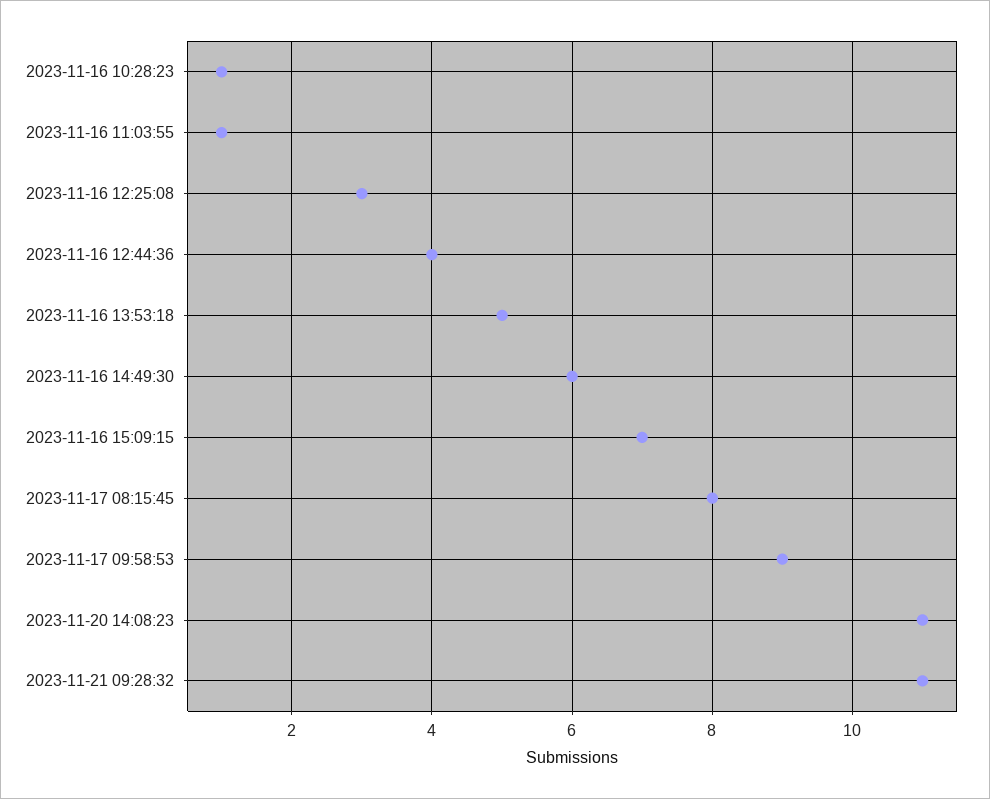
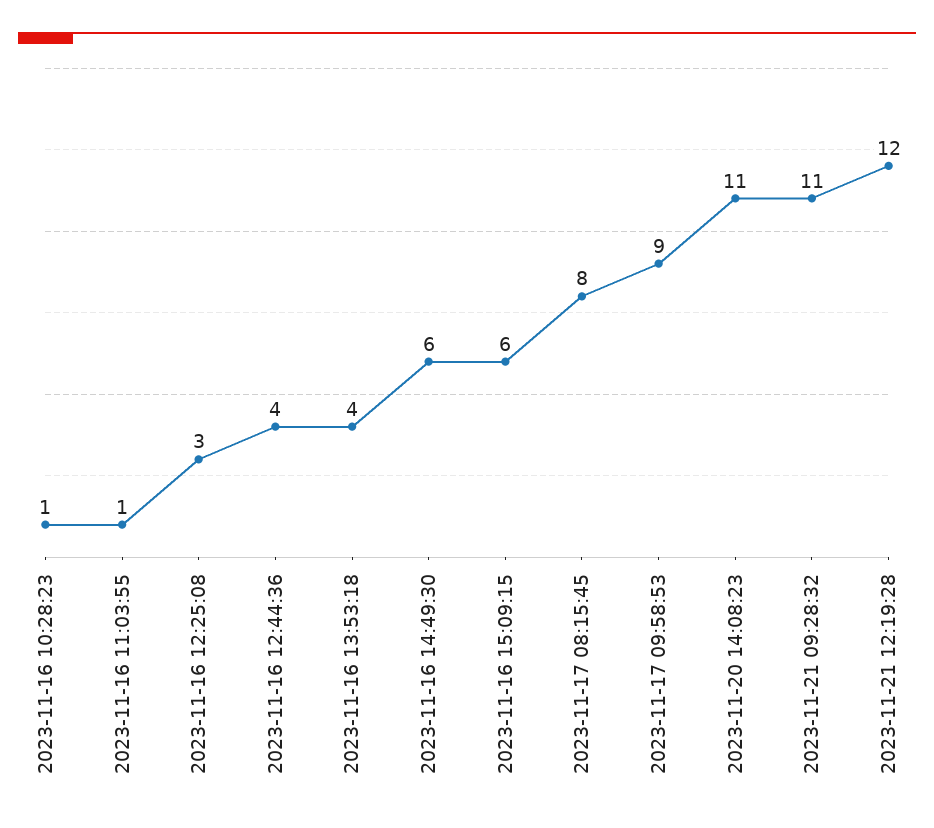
2023-11-16 13:53:18: 5 -> 4
2023-11-16 15:09:15: 7 -> 6
2023-11-21 12:19:28: none -> 12

